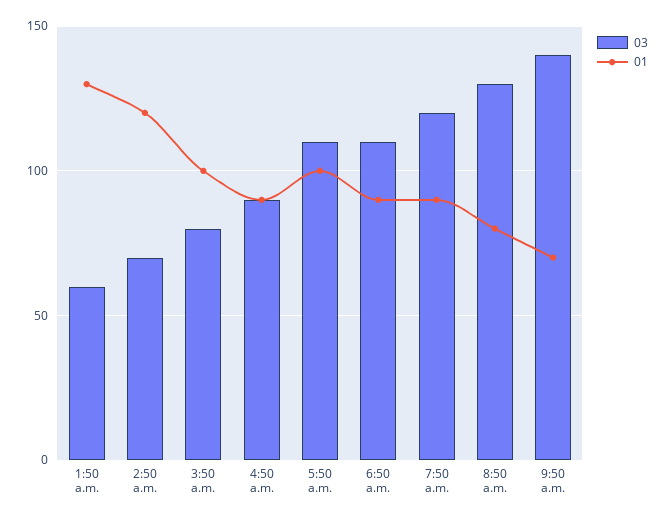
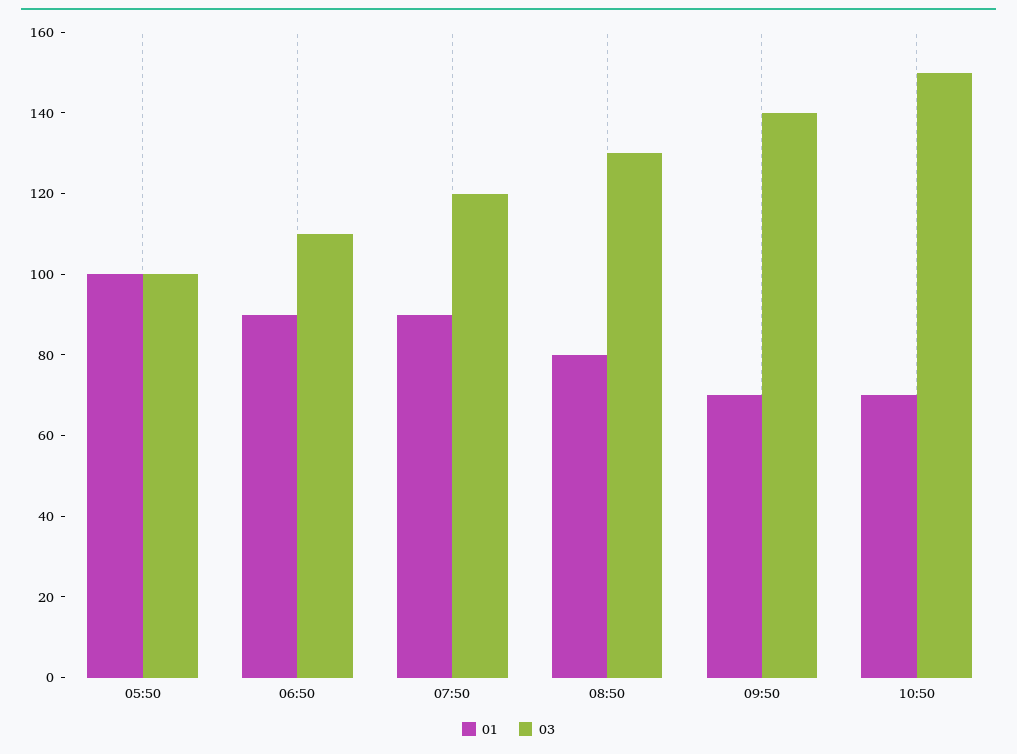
03, 1:50 a.m.: 60 -> none
01, 1:50 a.m.: 130 -> none
03, 2:50 a.m.: 70 -> none
01, 2:50 a.m.: 120 -> none
03, 3:50 a.m.: 80 -> none
01, 3:50 a.m.: 100 -> none
03, 4:50 a.m.: 90 -> none
01, 4:50 a.m.: 90 -> none
03, 5:50 a.m.: 110 -> 100
01, 10:50: none -> 70
03, 10:50: none -> 150

